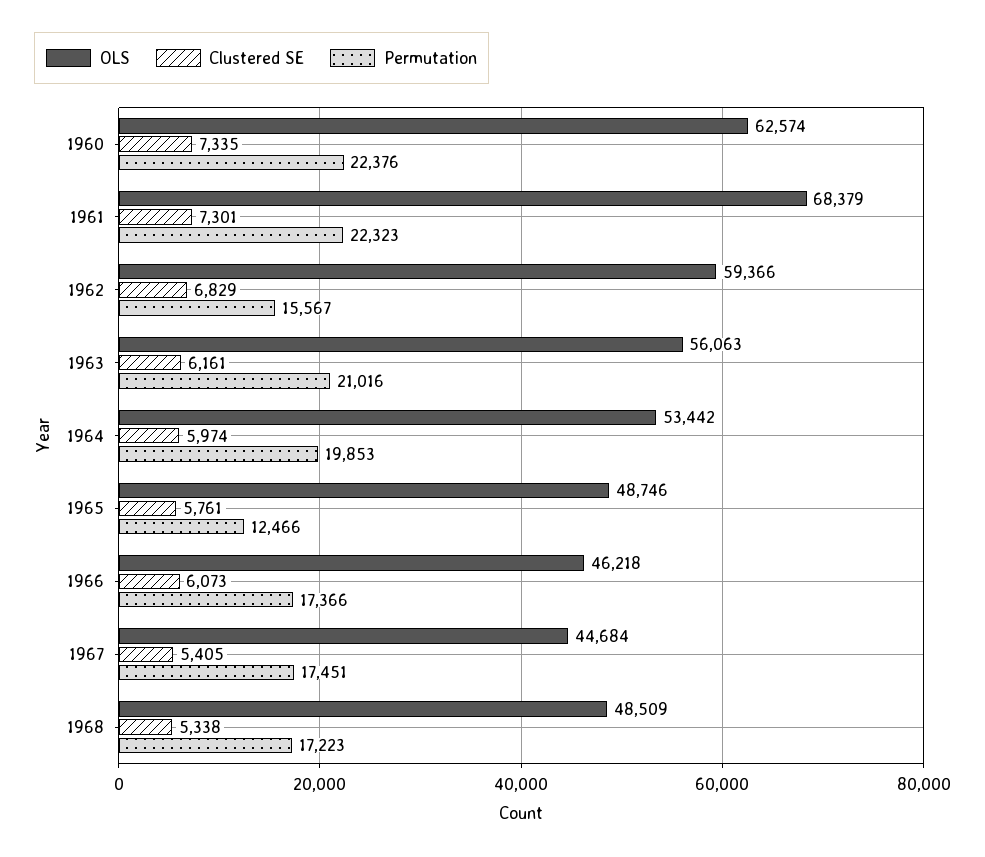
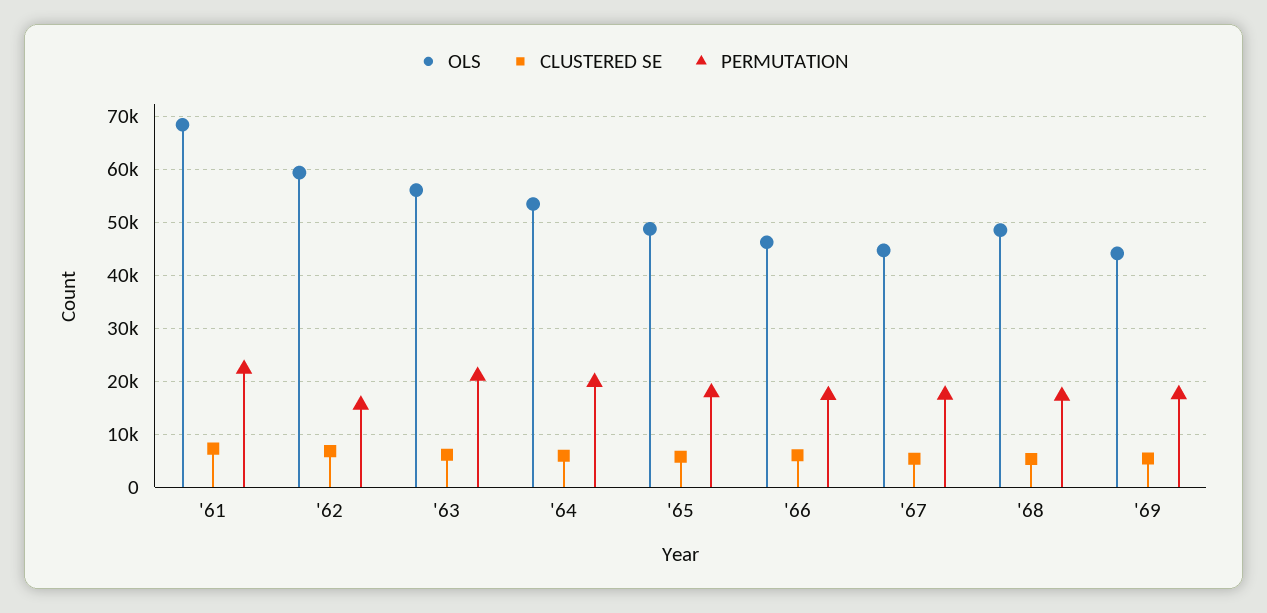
OLS, 1960: 62574 -> none
Clustered SE, 1960: 7335 -> none
Permutation, 1960: 22376 -> none
Permutation, 1965: 12466 -> 18000
OLS, '69: none -> 44000
Clustered SE, '69: none -> 6000
Permutation, '69: none -> 18000

